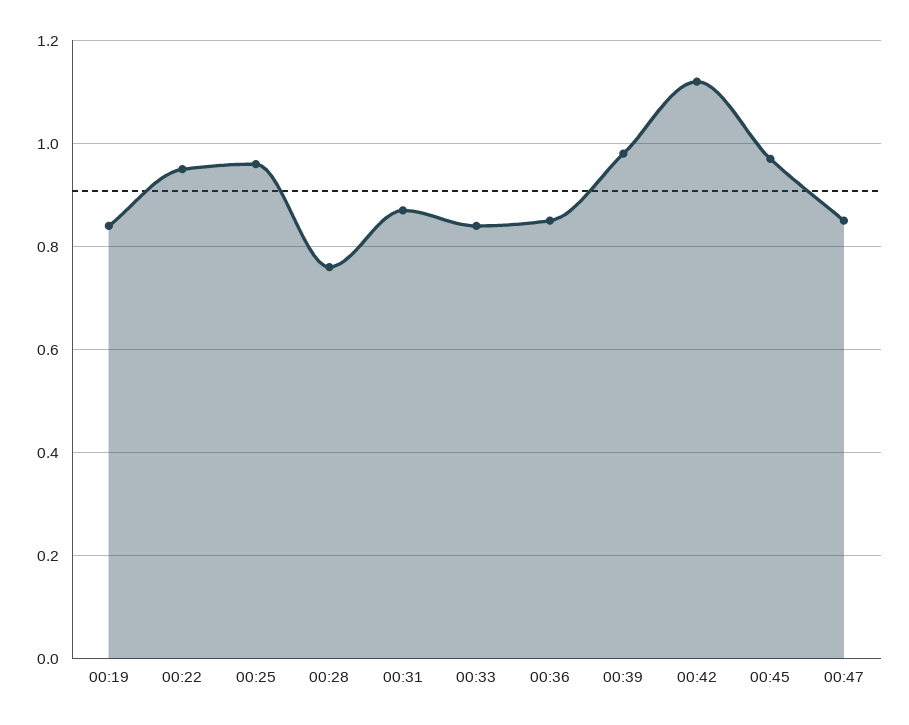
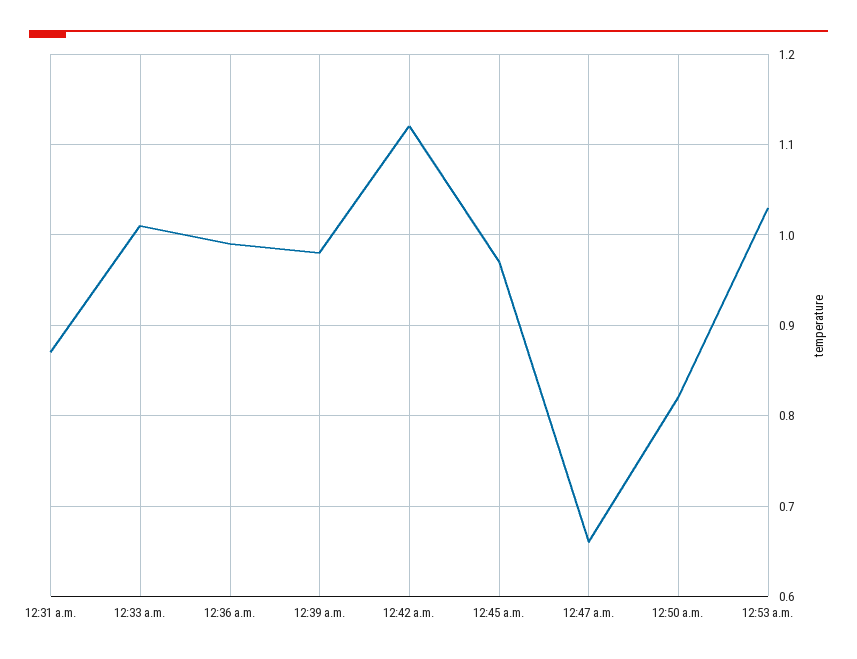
00:19: 0.85 -> none
00:22: 0.95 -> none
00:25: 0.95 -> none
00:28: 0.75 -> none
00:33: 0.85 -> 1.01
00:36: 0.85 -> 0.99
00:47: 0.85 -> 0.66
12:50 a.m.: none -> 0.82
12:53 a.m.: none -> 1.03

